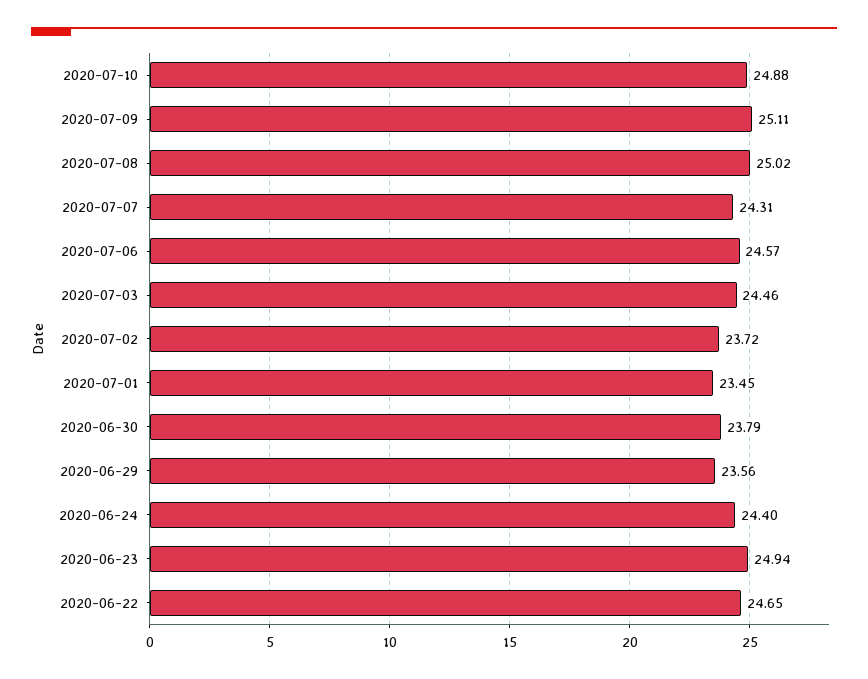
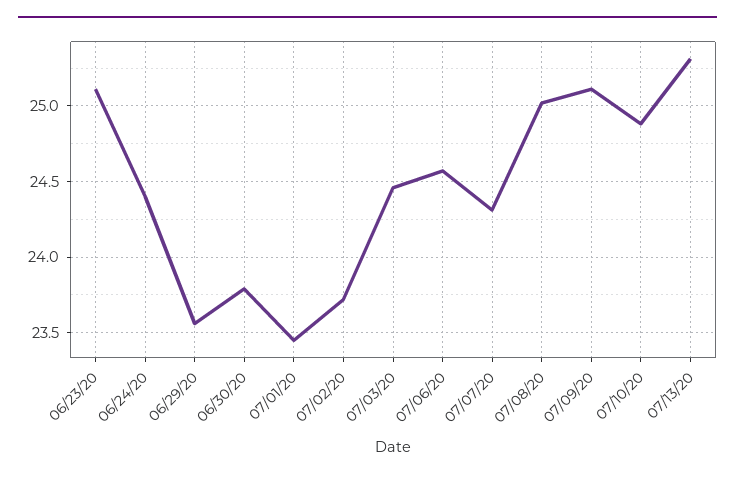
2020-06-23: 24.94 -> 25.1
2020-06-22: 24.65 -> none
07/13/20: none -> 25.3

